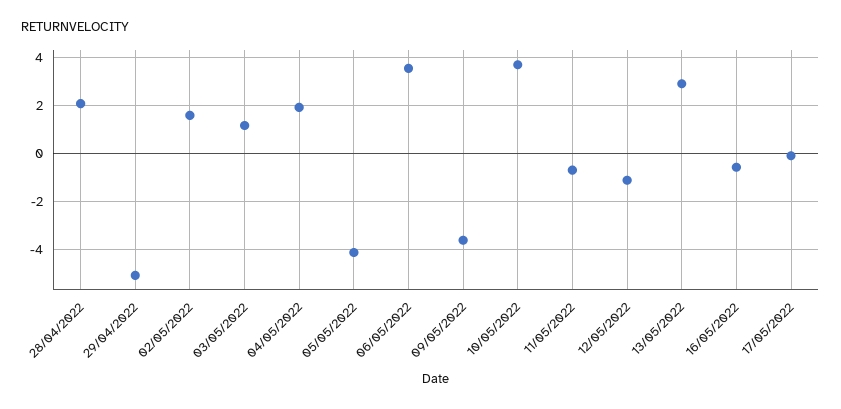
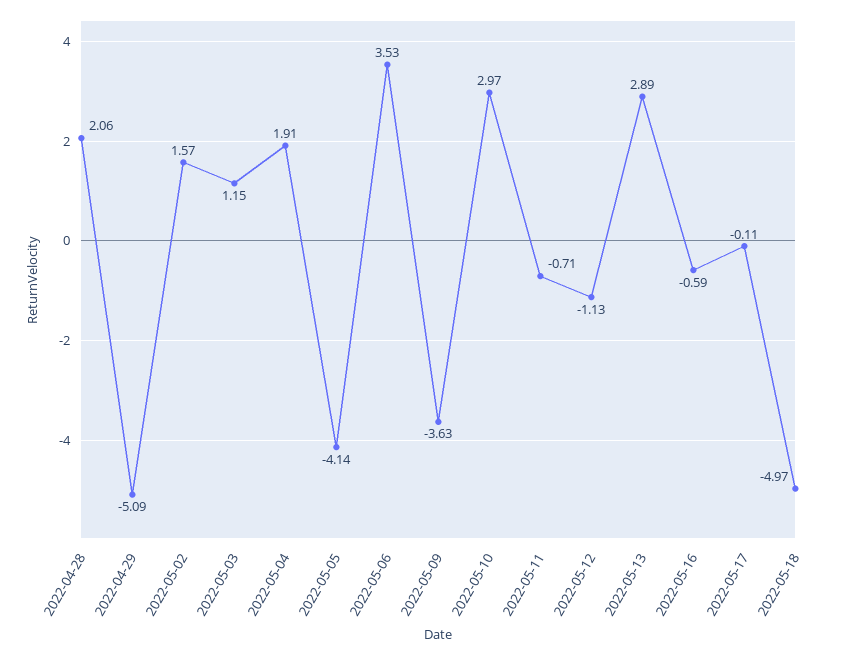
10/05/2022: 3.75 -> 2.97
2022-05-18: none -> -4.97

